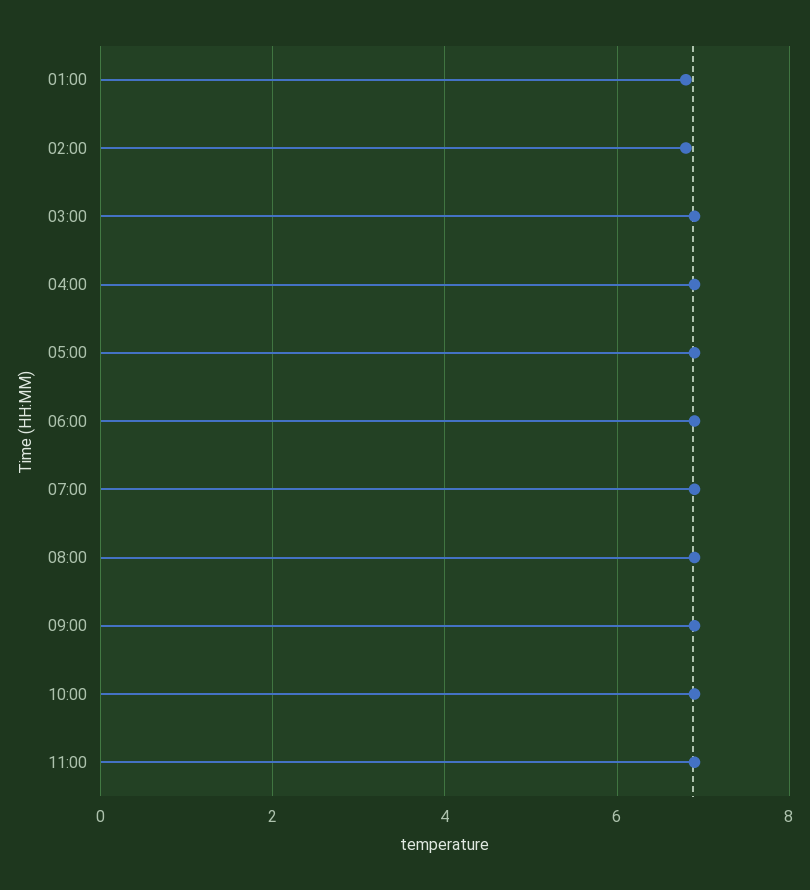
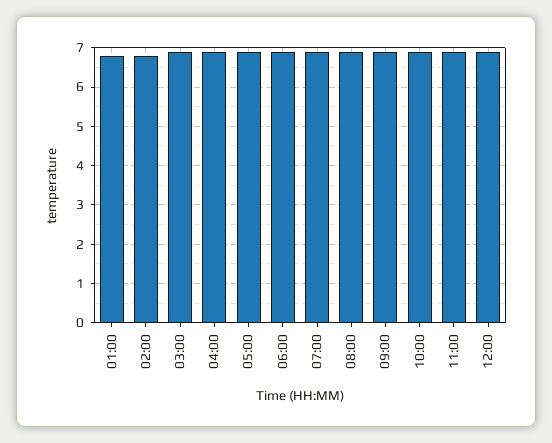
12:00: none -> 7

